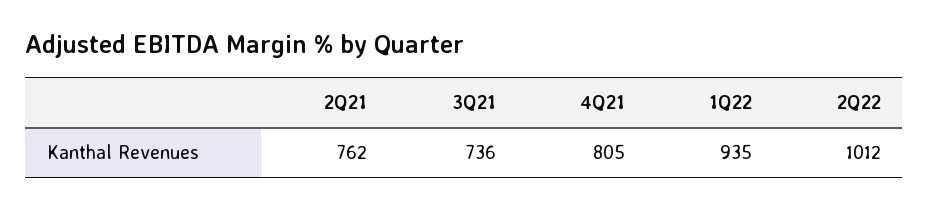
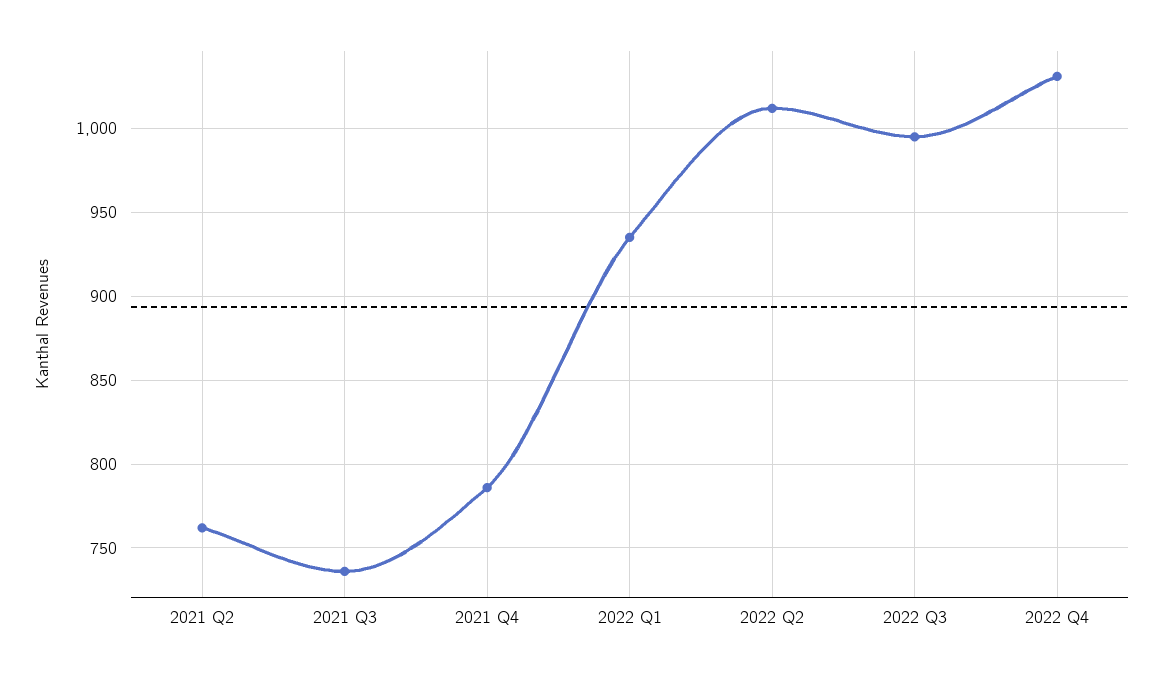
4Q21: 805 -> 785
2022 Q3: none -> 995
2022 Q4: none -> 1030

